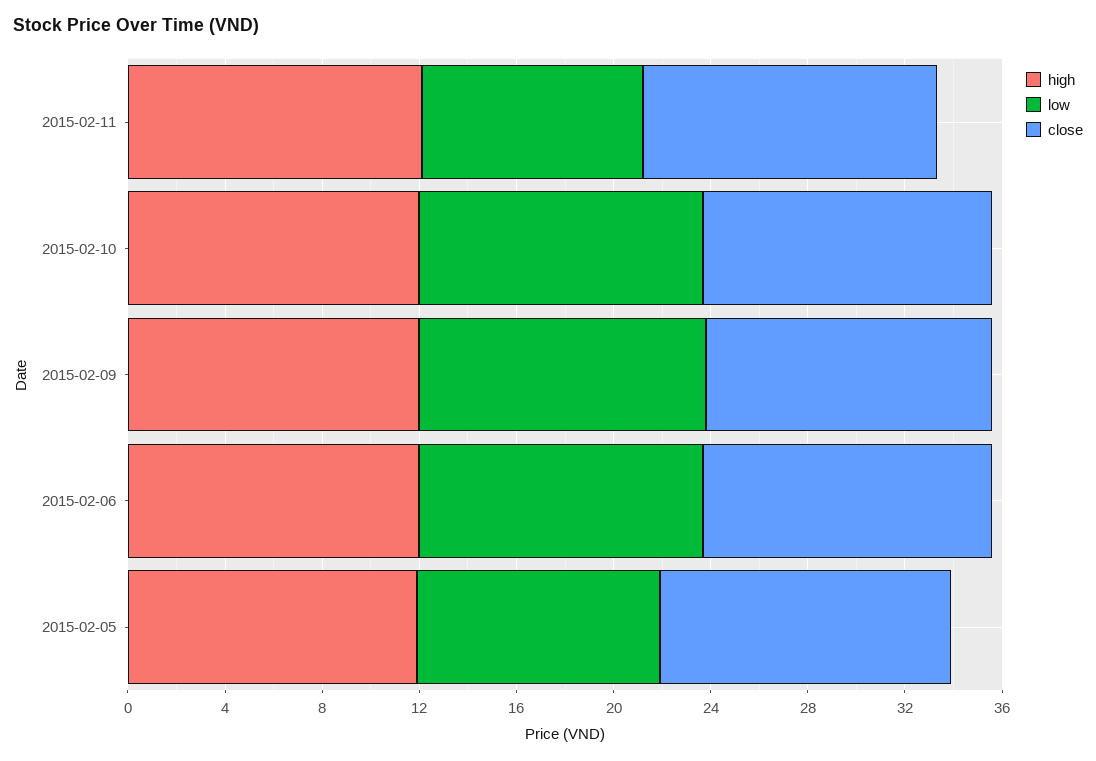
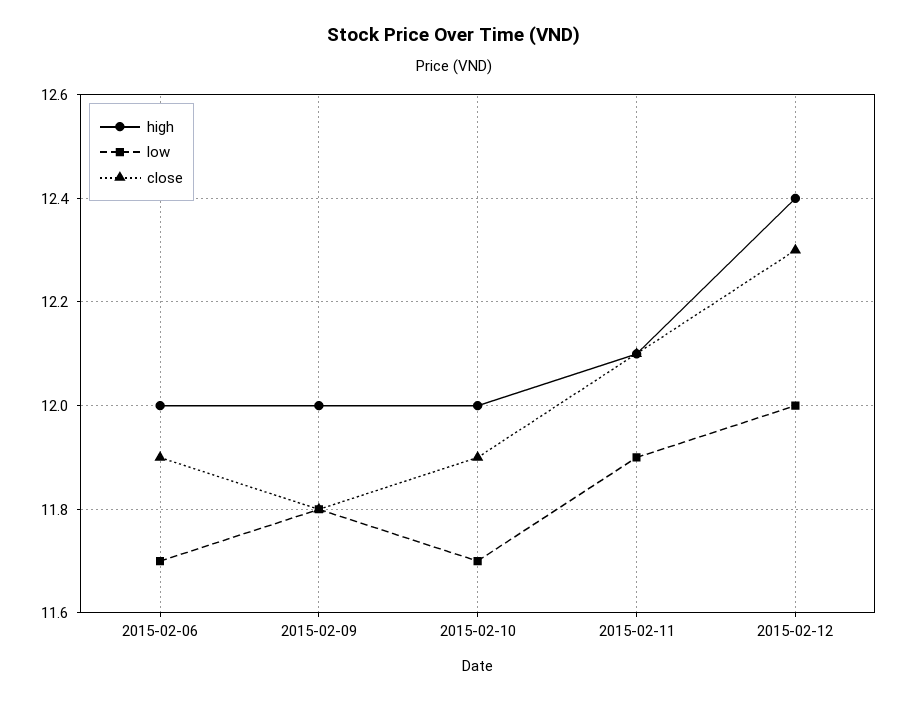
low, 2015-02-11: 9 -> 11.9
high, 2015-02-05: 12 -> none
low, 2015-02-05: 10 -> none
close, 2015-02-05: 12 -> none
high, 2015-02-12: none -> 12.4
low, 2015-02-12: none -> 12
close, 2015-02-12: none -> 12.3

